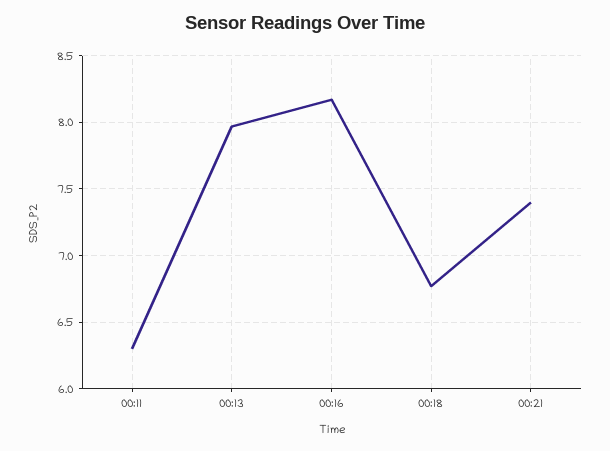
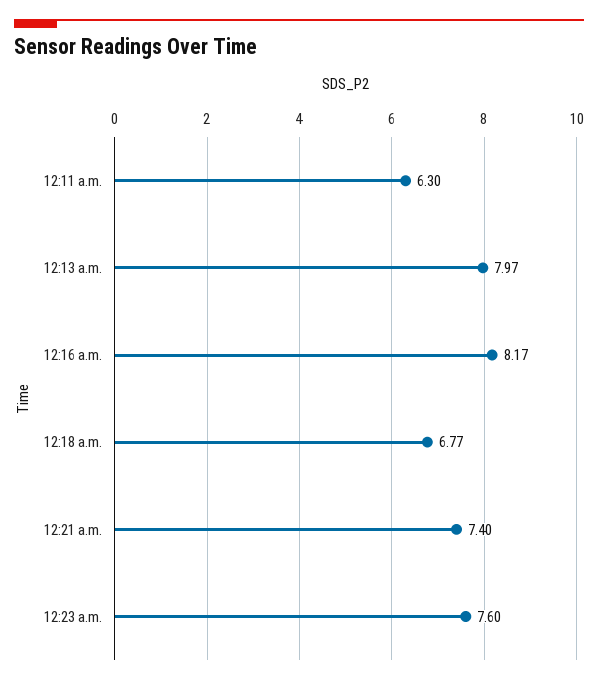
12:23 a.m.: none -> 7.6

